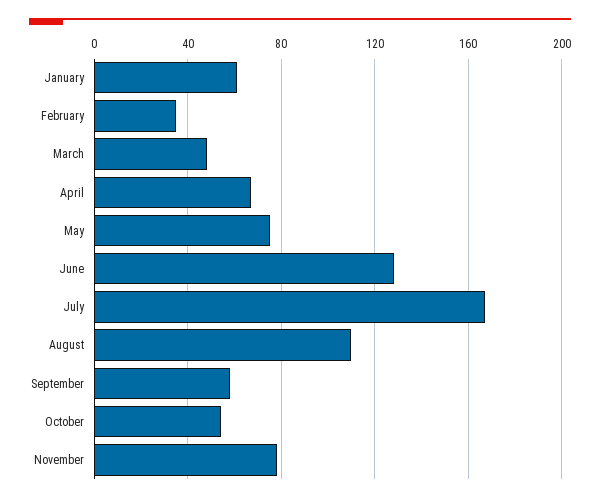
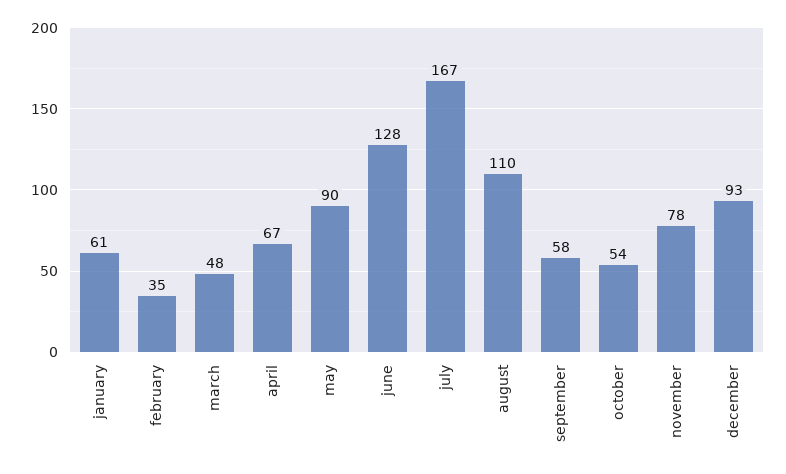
May: 75 -> 90
december: none -> 93

